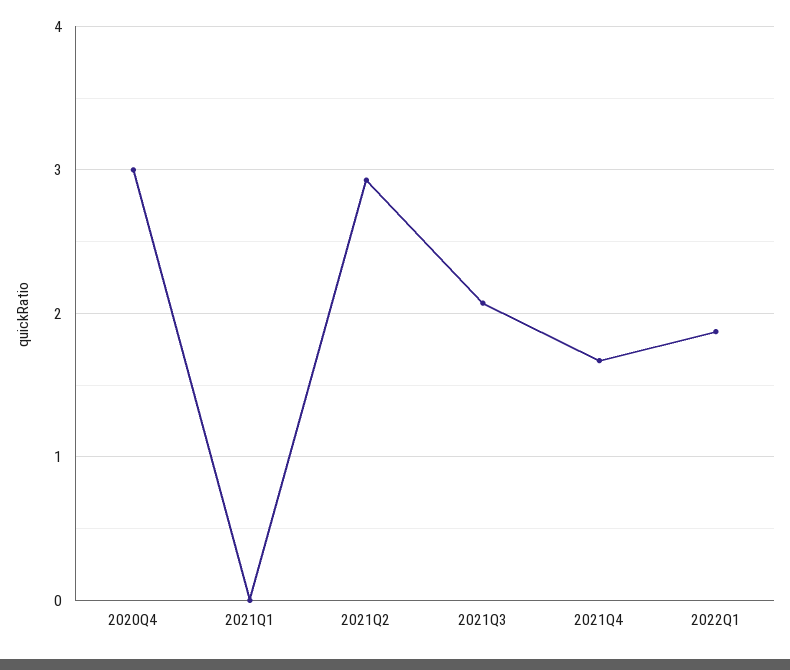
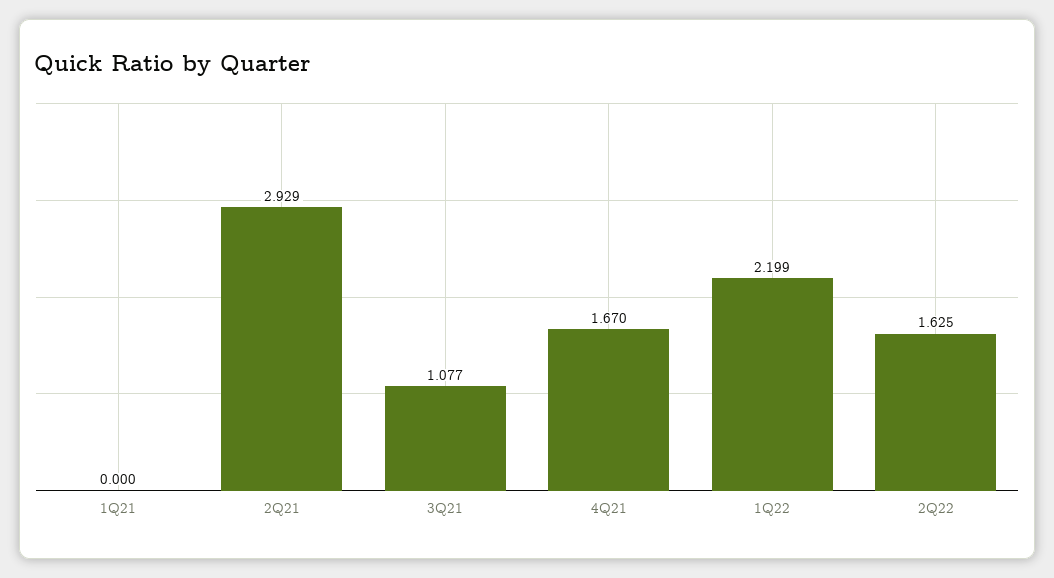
2020Q4: 3 -> none
2021Q3: 2.1 -> 1.077
2022Q1: 1.9 -> 2.199
2Q22: none -> 1.625

